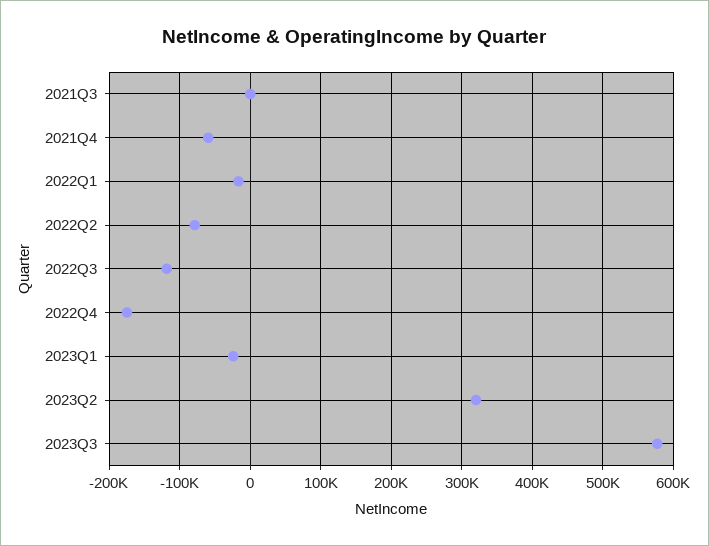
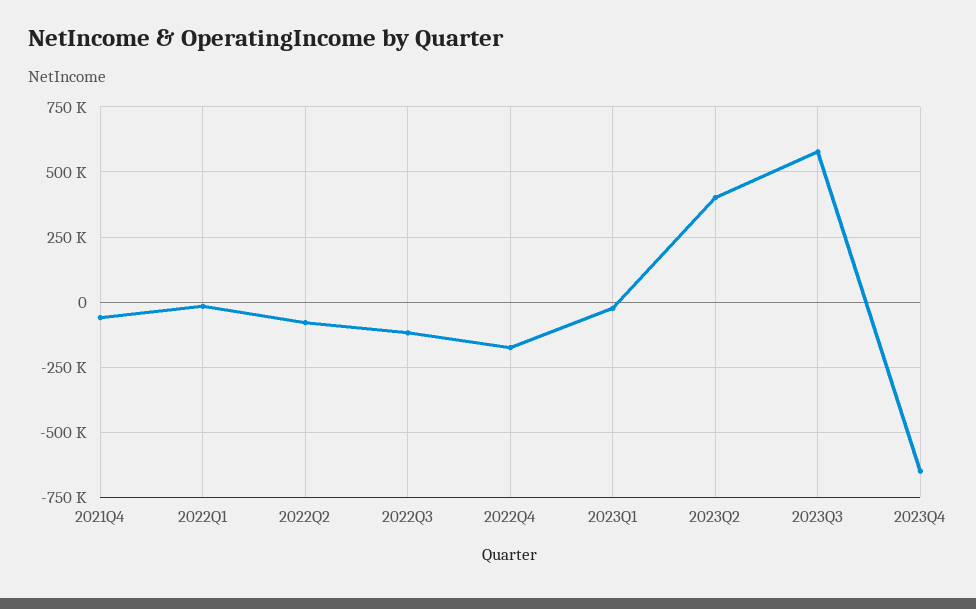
2021Q3: 0 -> none
2023Q2: 320000 -> 400000
2023Q4: none -> -650000

